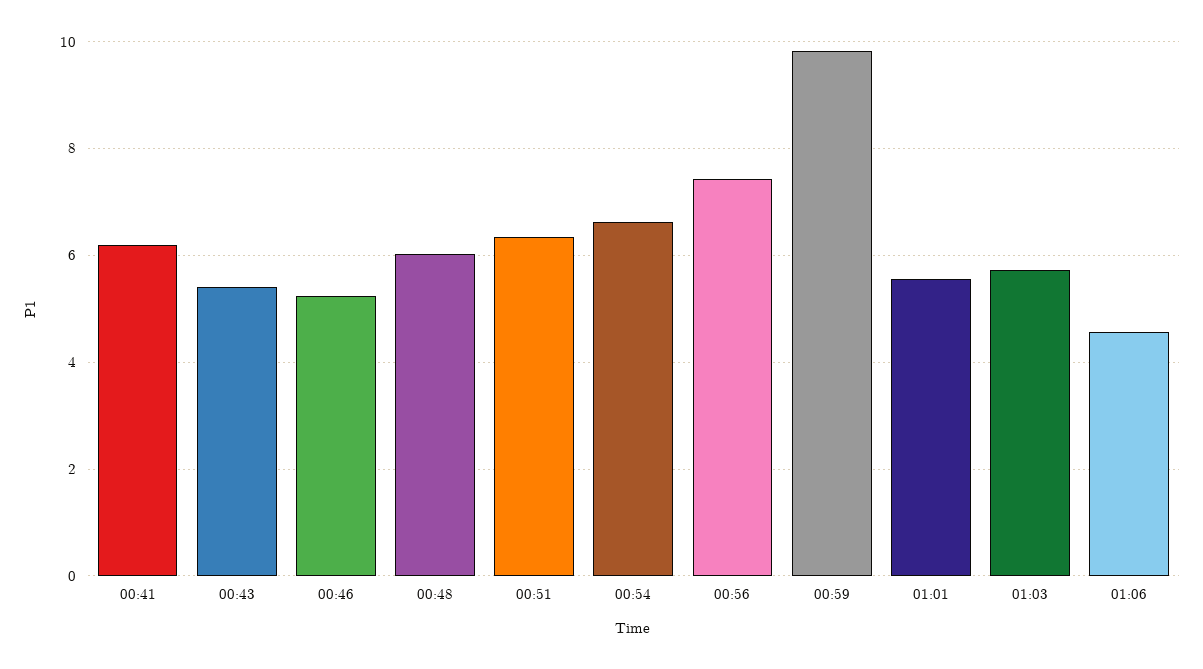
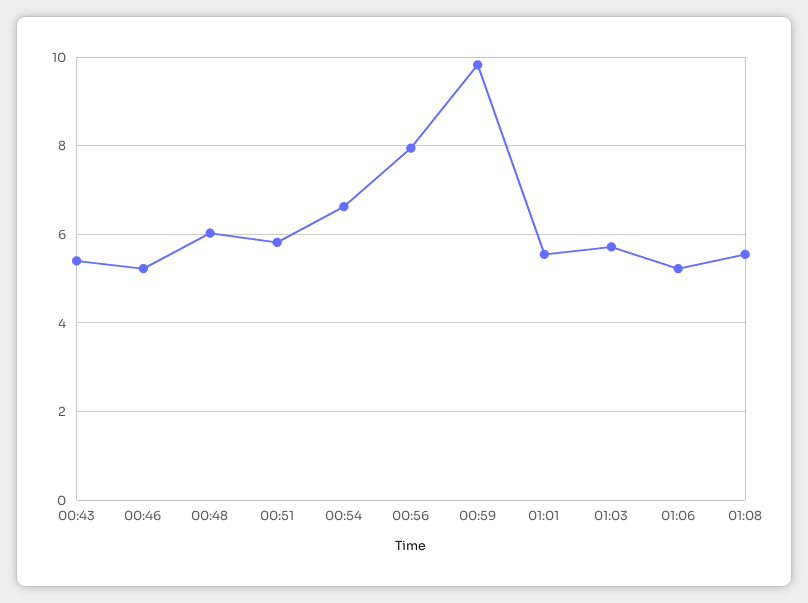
00:41: 6.2 -> none
00:51: 6.4 -> 5.8
00:56: 7.4 -> 8
01:06: 4.6 -> 5.2
01:08: none -> 5.6

